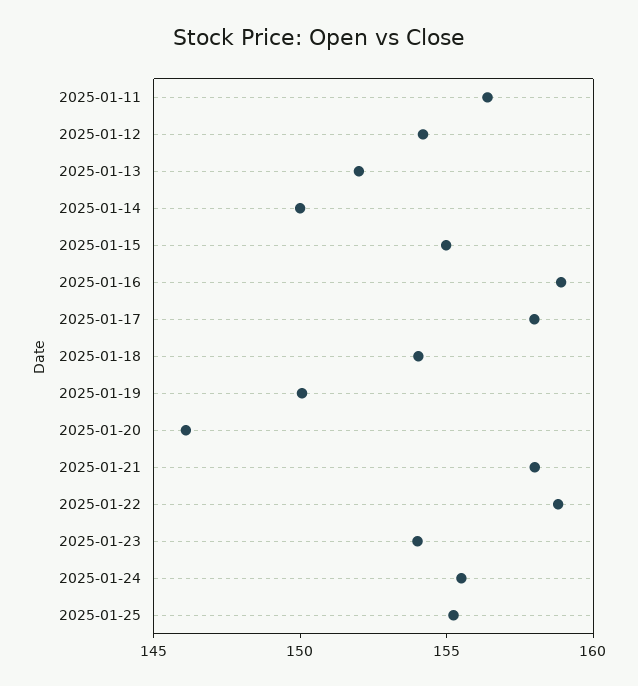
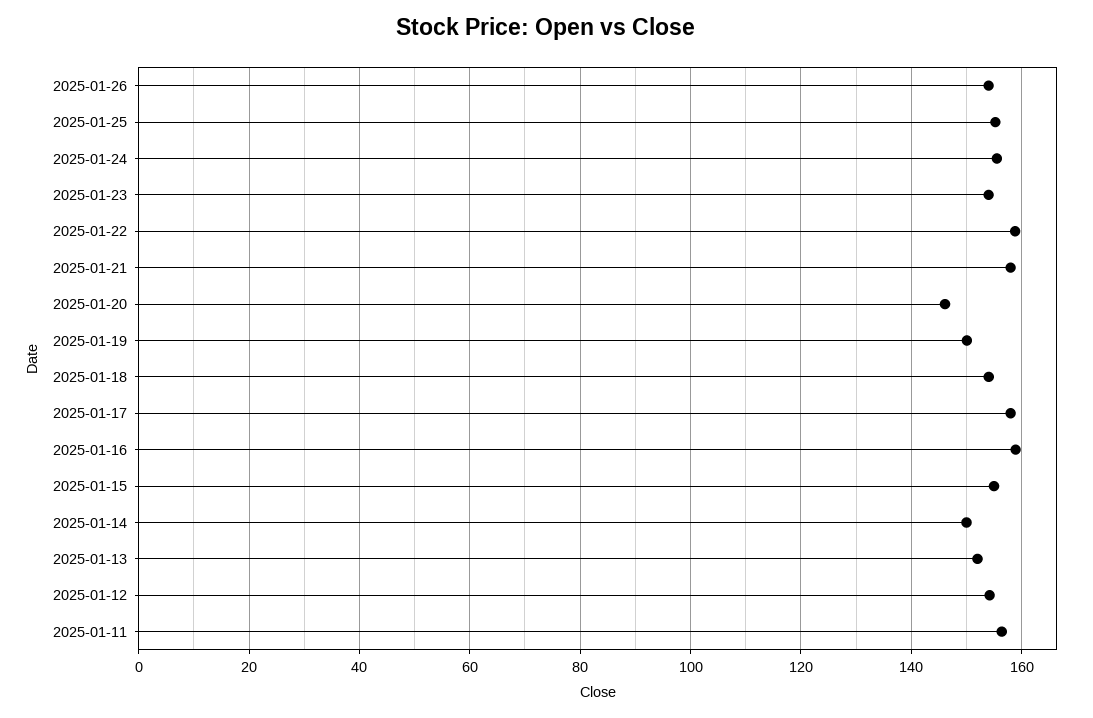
2025-01-26: none -> 154

